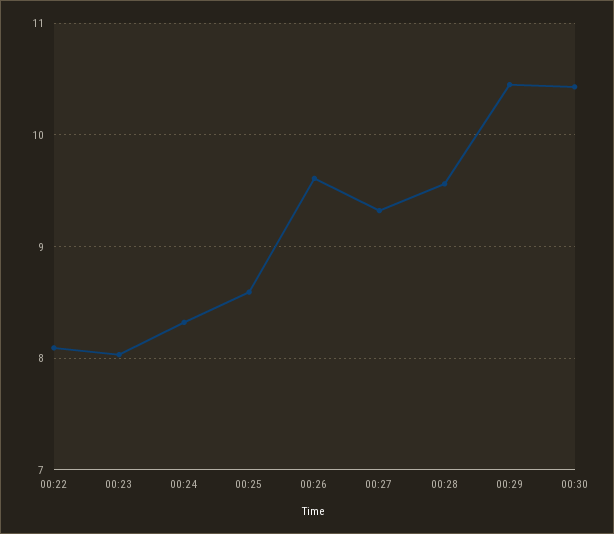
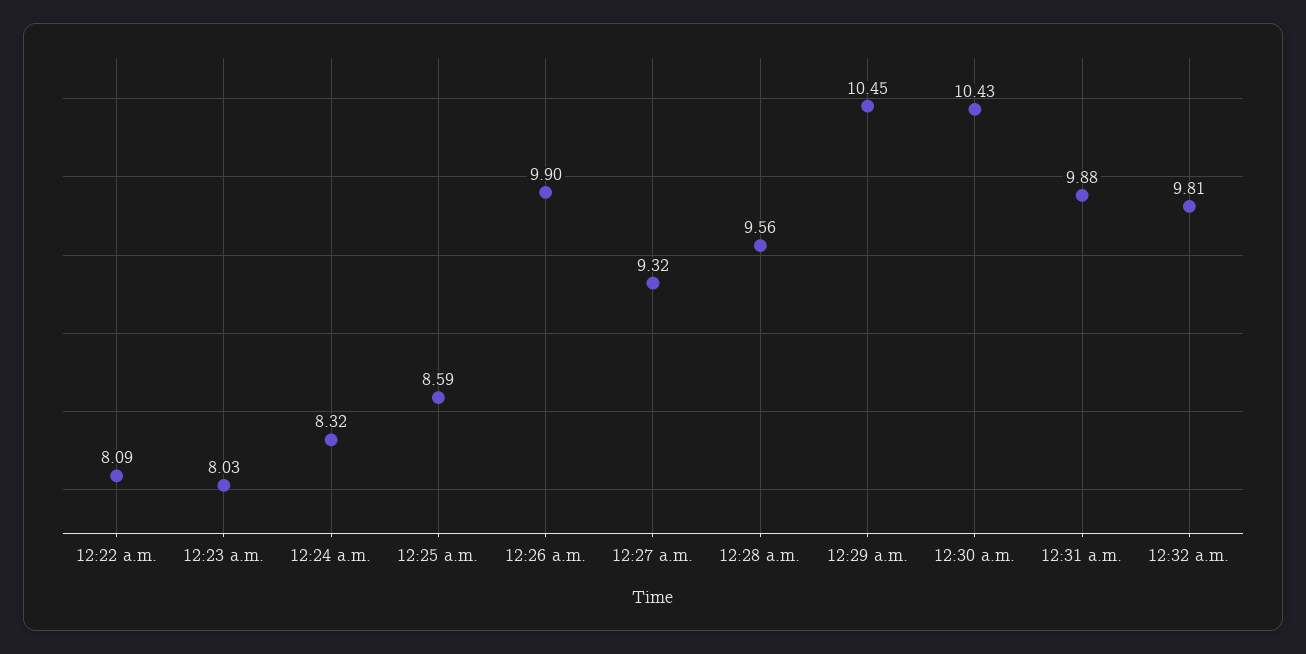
00:26: 9.6 -> 9.9
12:31 a.m.: none -> 9.88
12:32 a.m.: none -> 9.81

